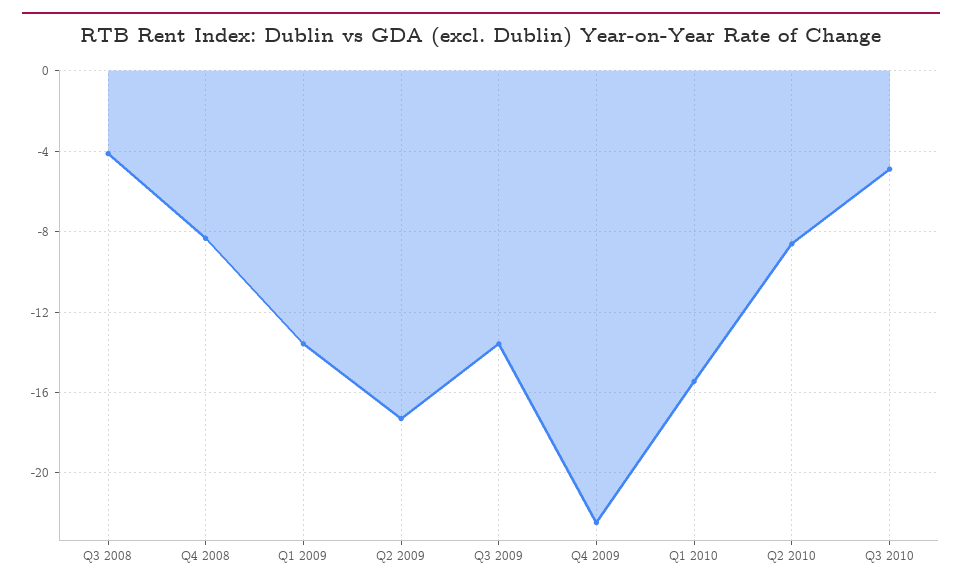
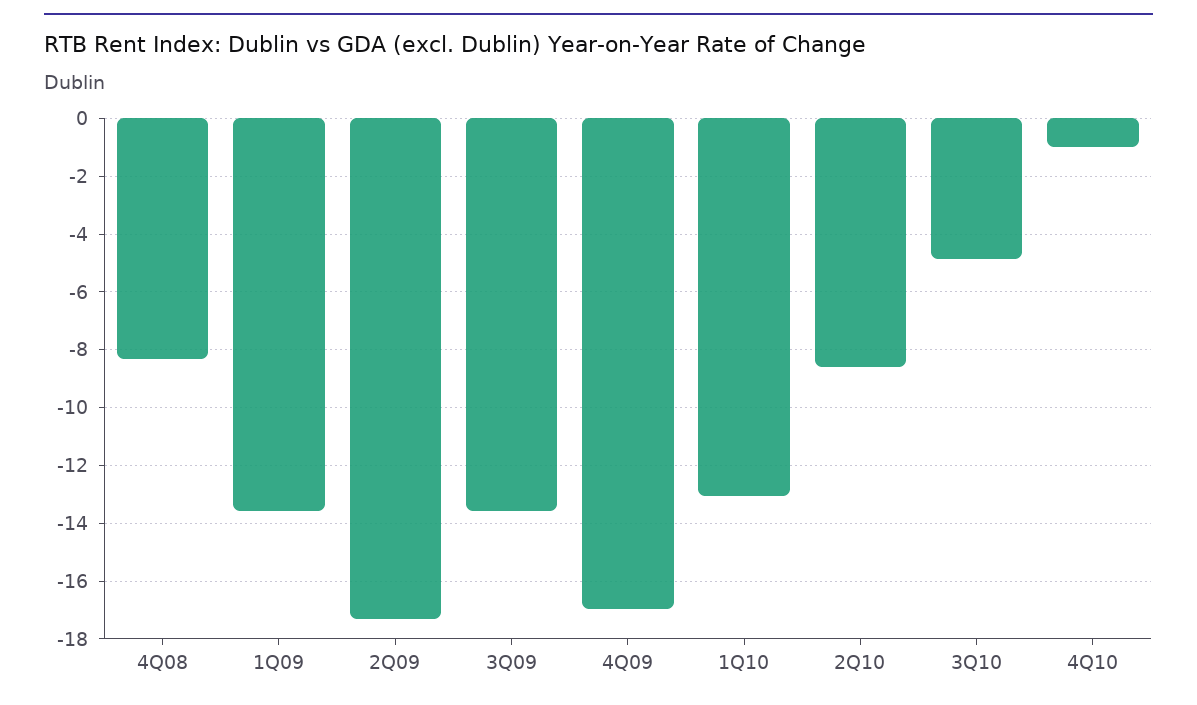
Q3 2008: -4 -> none
Q4 2009: -22.5 -> -17
Q1 2010: -15.5 -> -13
4Q10: none -> -1

